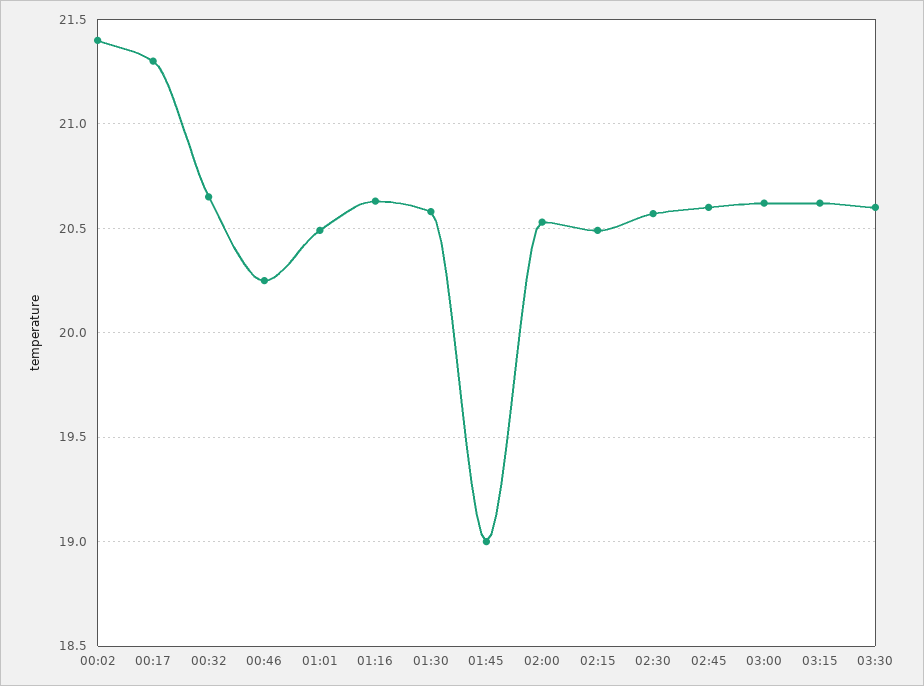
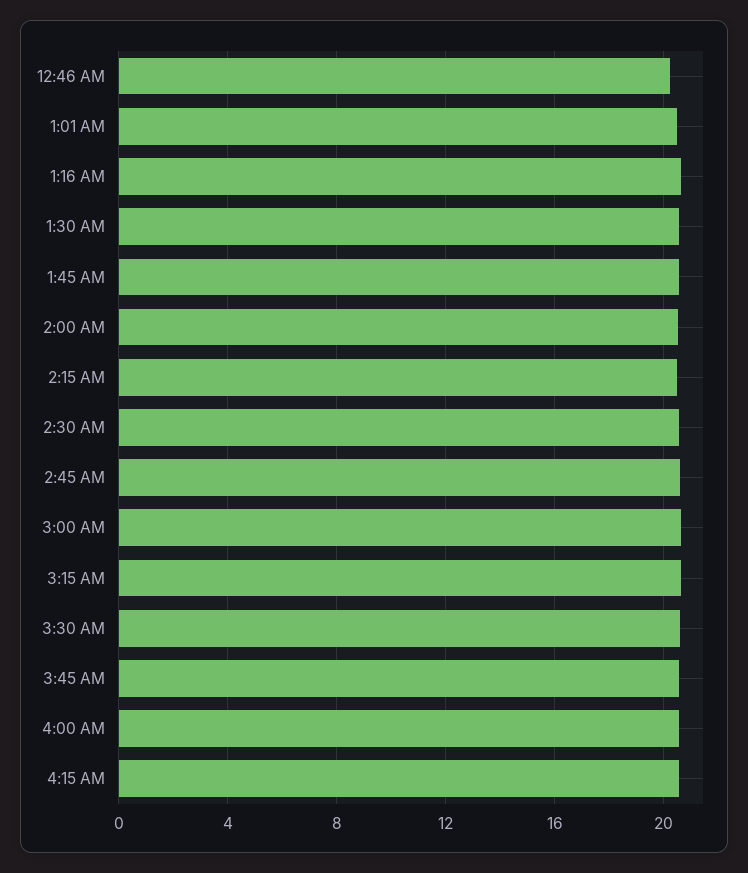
00:02: 21.4 -> none
00:17: 21.3 -> none
00:32: 20.65 -> none
01:45: 19 -> 20.5
3:45 AM: none -> 20.5
4:00 AM: none -> 20.5
4:15 AM: none -> 20.5

